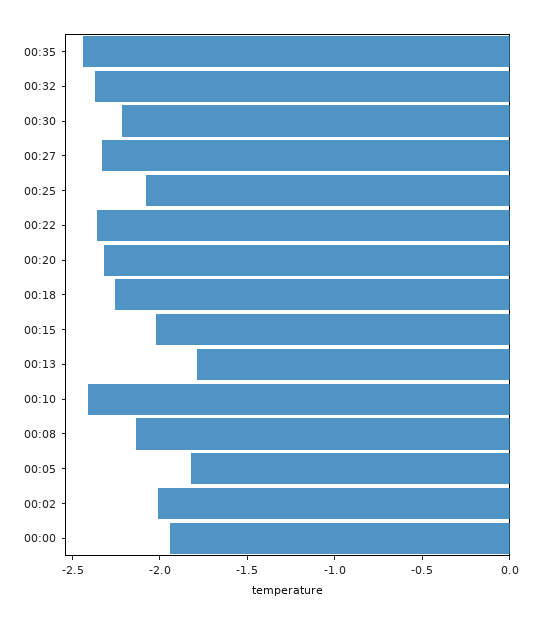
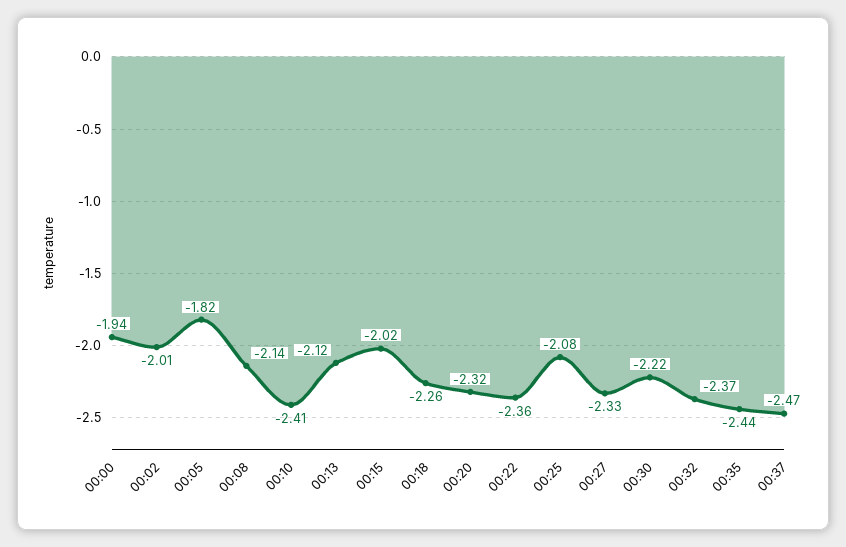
00:13: -1.8 -> -2.12
00:37: none -> -2.47

